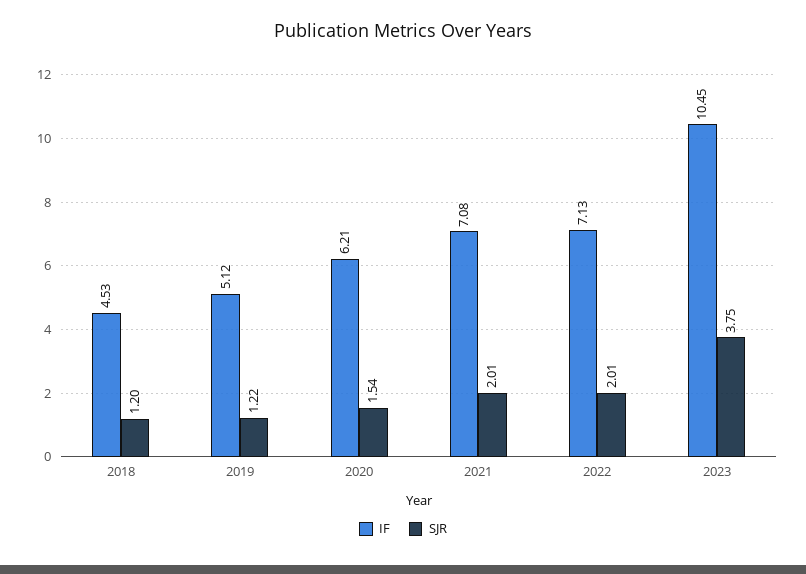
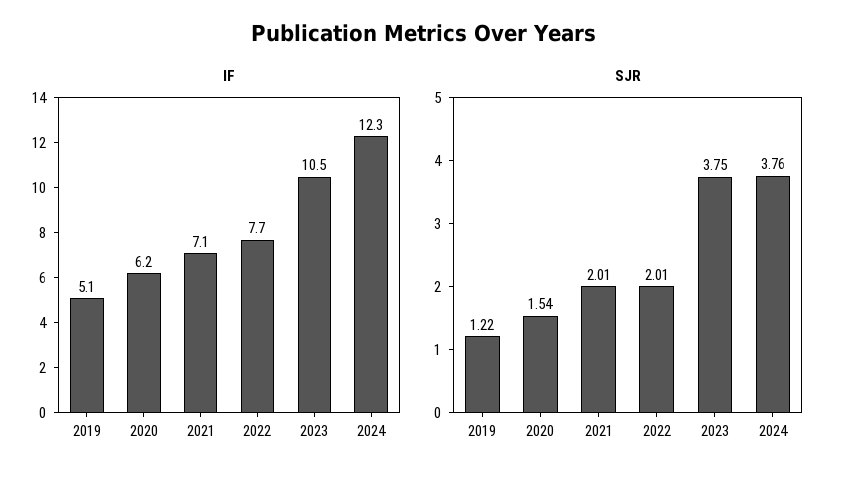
IF, 2018: 4.53 -> none
SJR, 2018: 1.2 -> none
IF, 2022: 7.13 -> 7.7
IF, 2024: none -> 12.3
SJR, 2024: none -> 3.76

